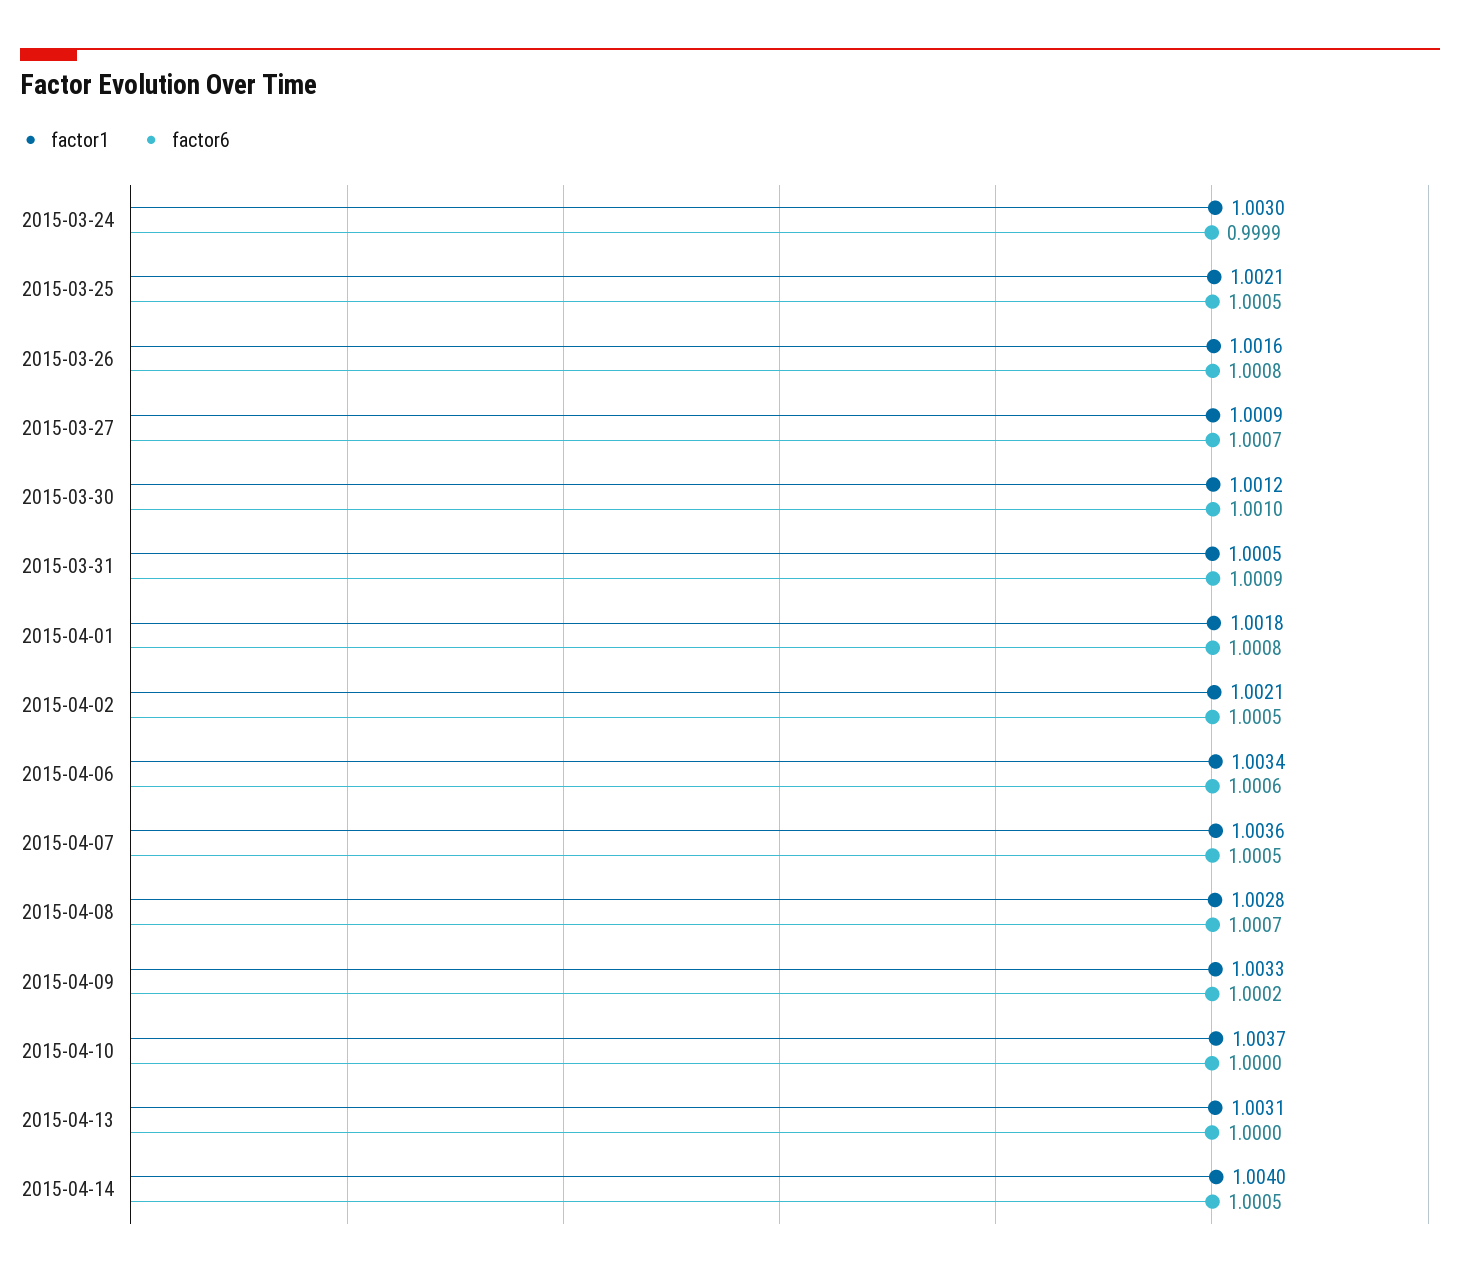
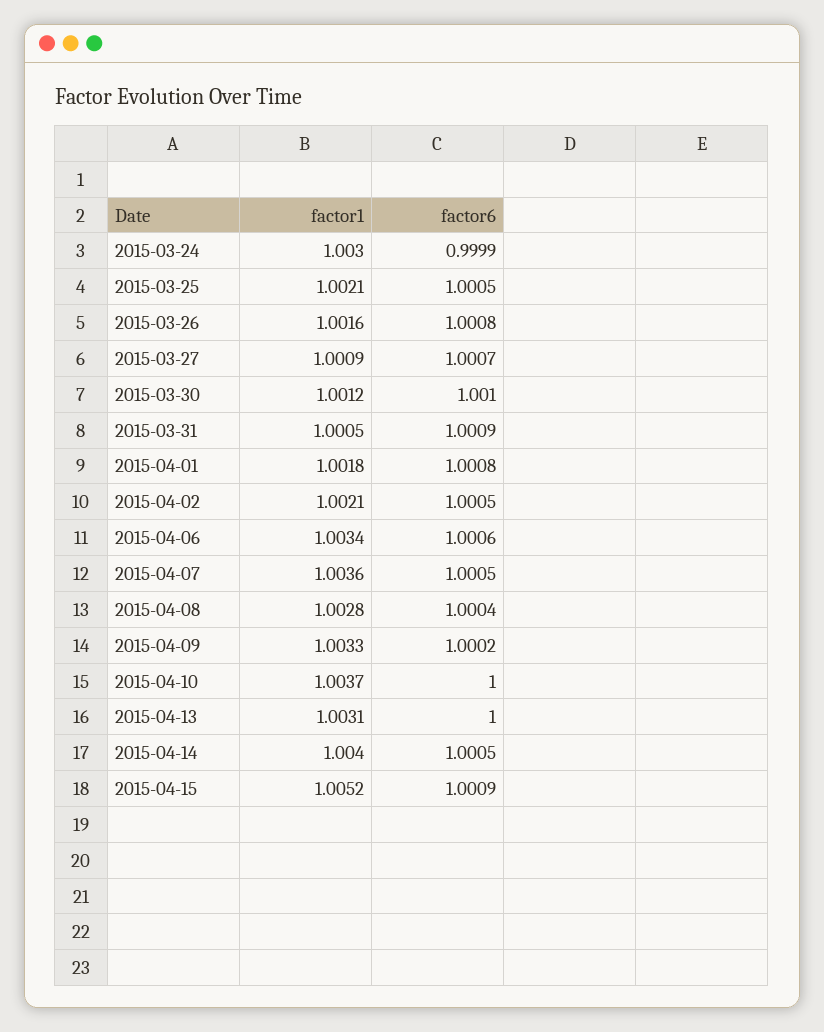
factor6, 2015-04-08: 1.0007 -> 1.0004
factor1, 2015-04-15: none -> 1.0052
factor6, 2015-04-15: none -> 1.0009

